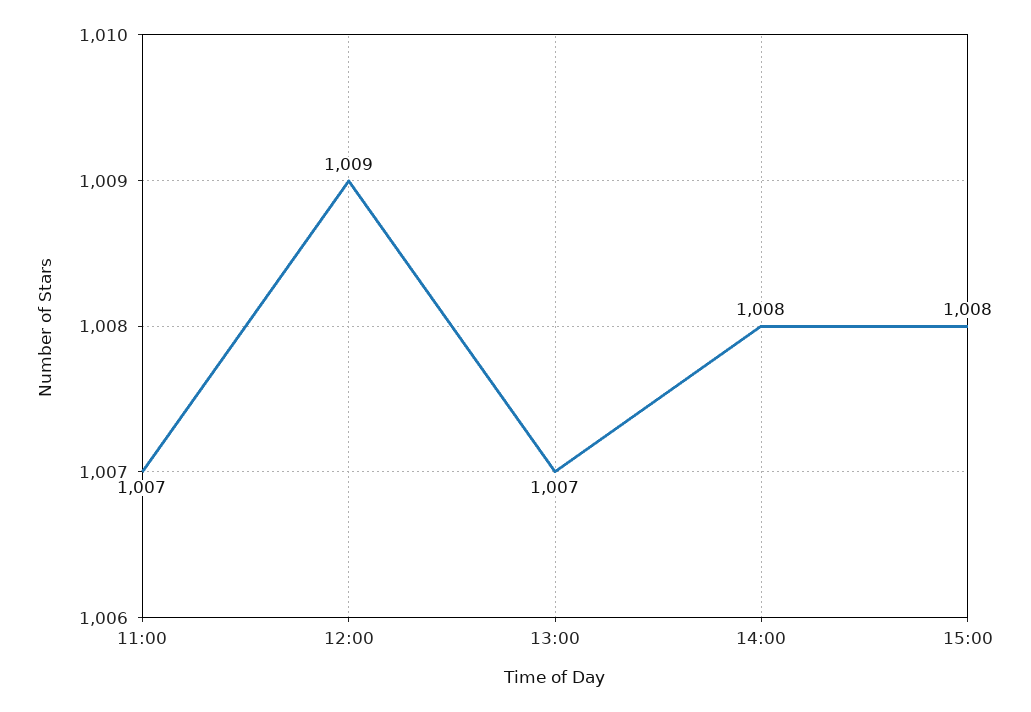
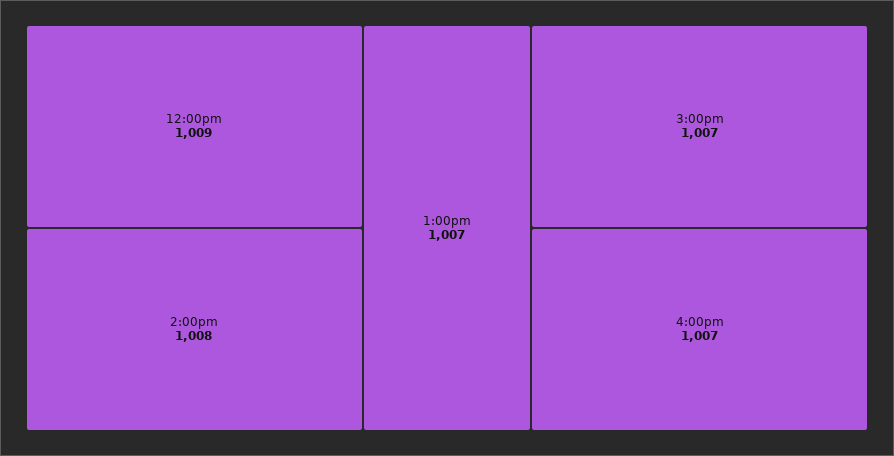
11:00: 1007 -> none
15:00: 1008 -> 1007
4:00pm: none -> 1007

